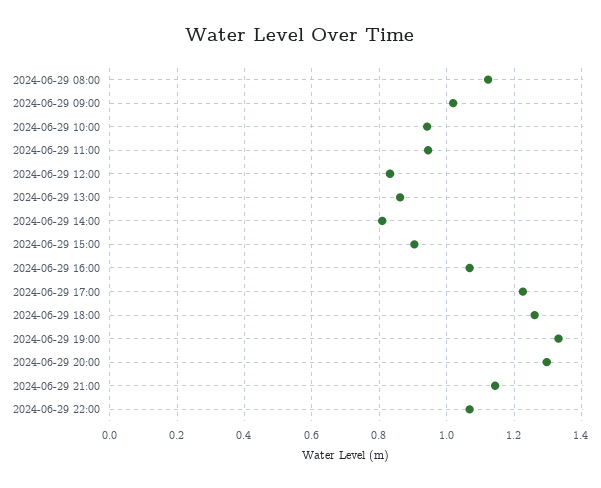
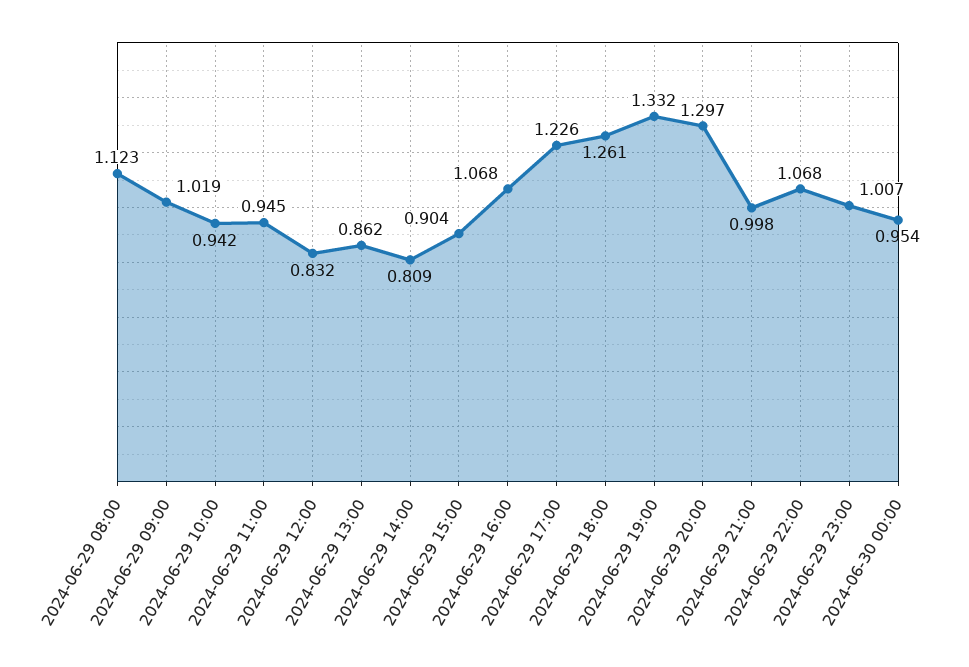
2024-06-29 21:00: 1.14 -> 0.998
2024-06-29 23:00: none -> 1.007
2024-06-30 00:00: none -> 0.954

